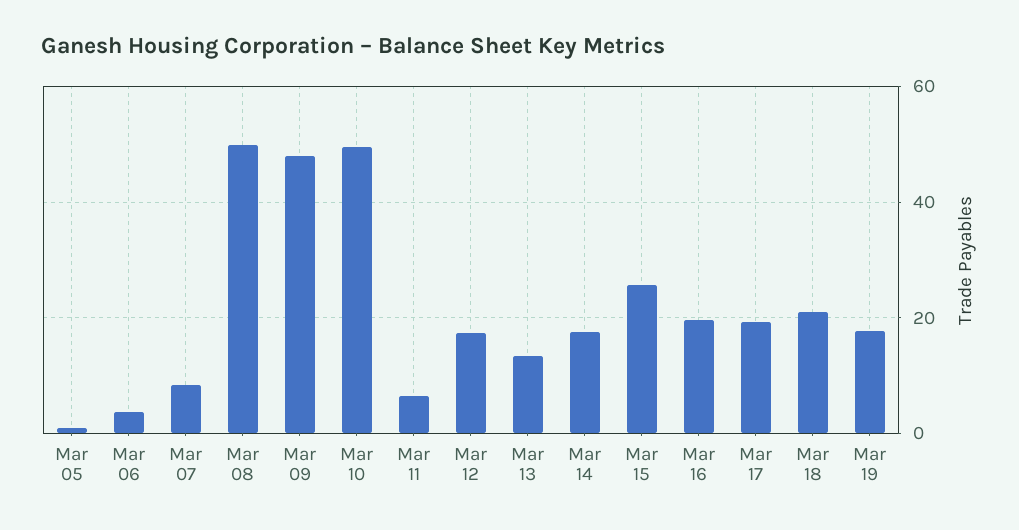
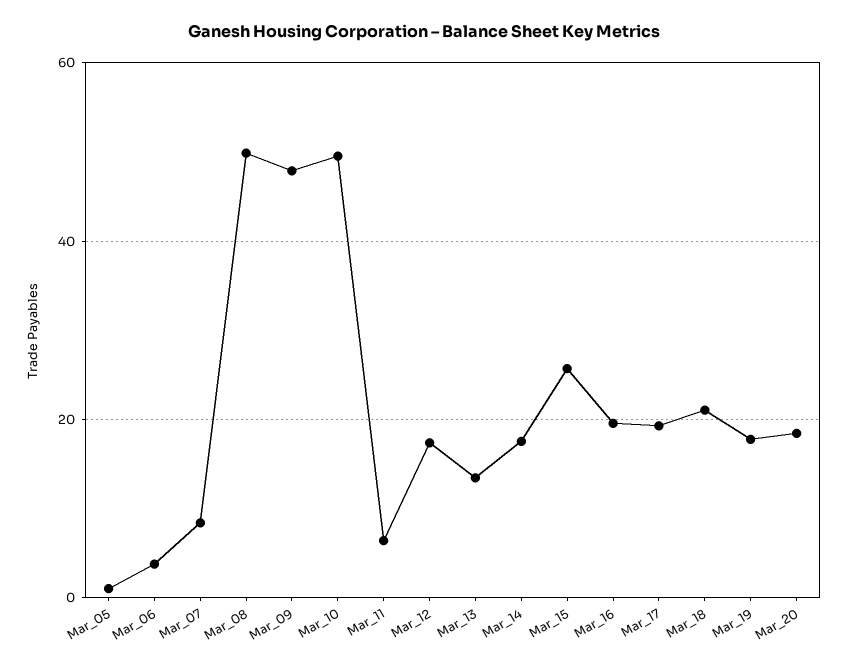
Mar_20: none -> 18

